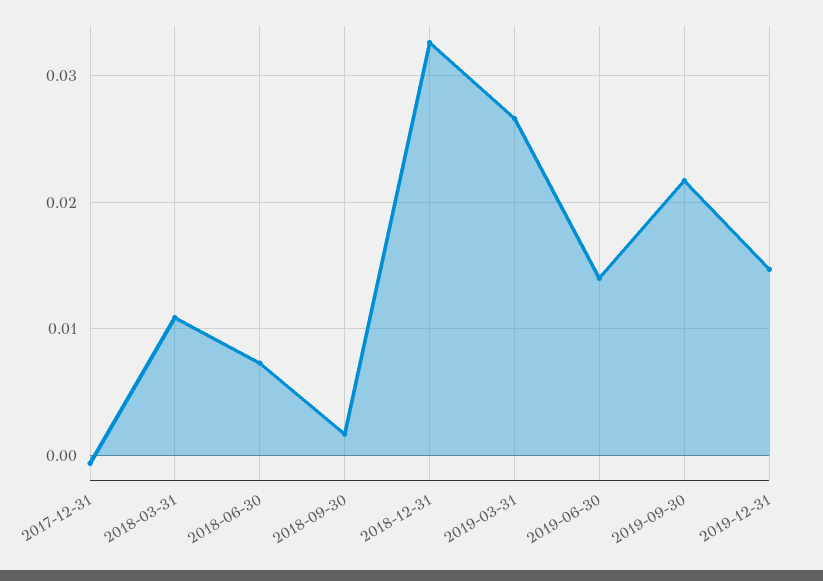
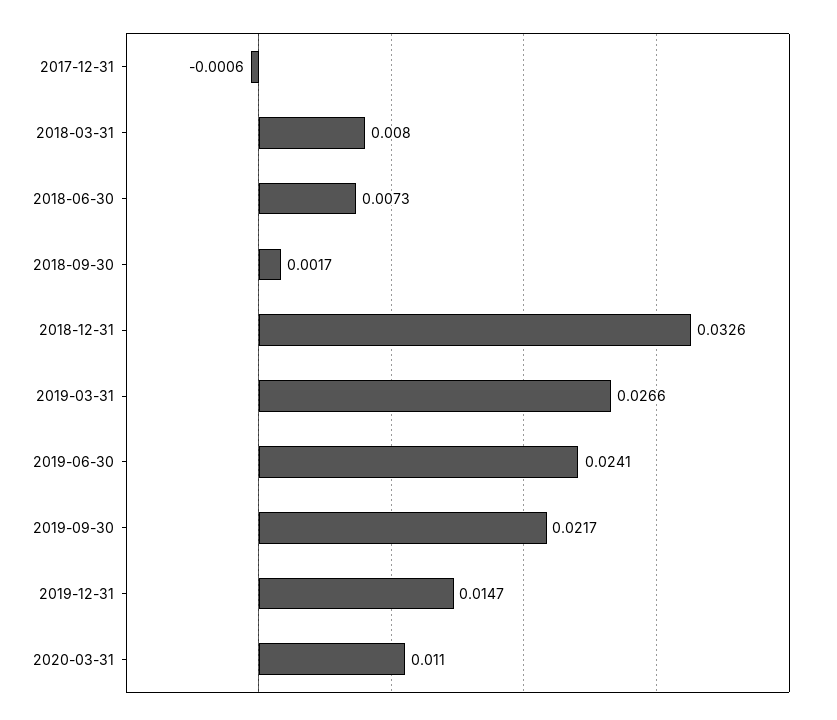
2018-03-31: 0.011 -> 0.008
2019-06-30: 0.014 -> 0.0241
2020-03-31: none -> 0.011

